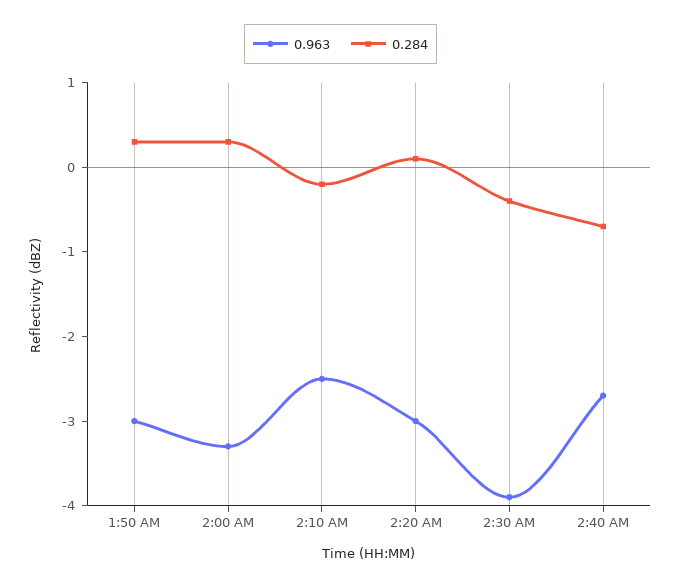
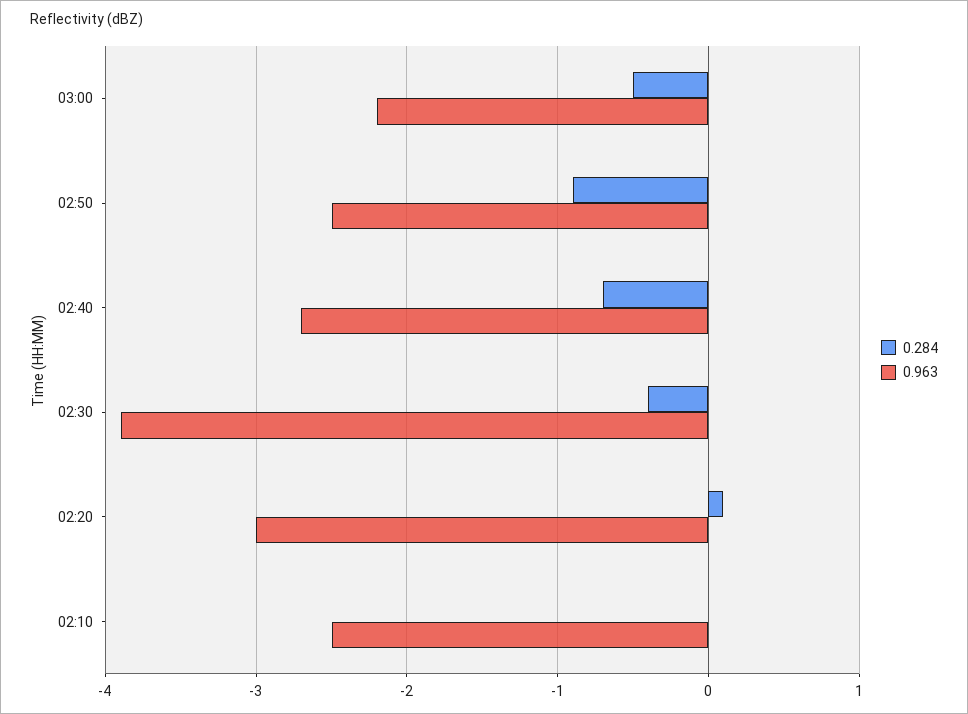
0.963, 1:50 AM: -3 -> none
0.284, 1:50 AM: 0.3 -> none
0.963, 2:00 AM: -3.3 -> none
0.284, 2:00 AM: 0.3 -> none
0.284, 2:10 AM: -0.2 -> 0
0.284, 03:00: none -> -0.5
0.963, 03:00: none -> -2.2
0.284, 02:50: none -> -0.9
0.963, 02:50: none -> -2.5

